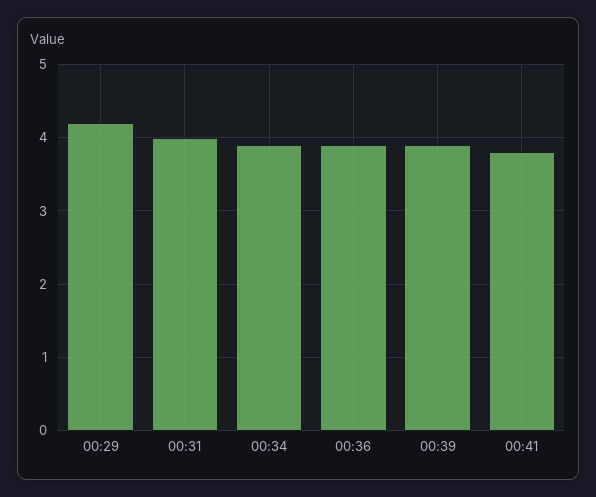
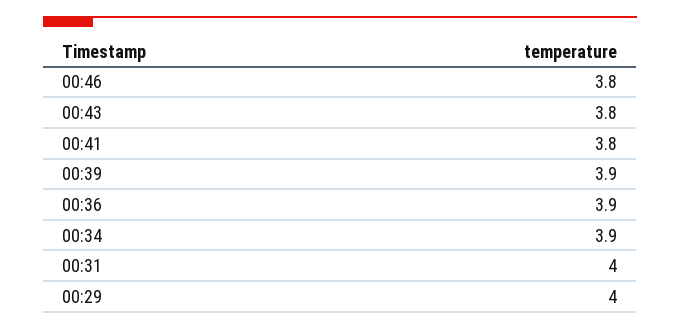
00:29: 4.2 -> 4
00:46: none -> 3.8
00:43: none -> 3.8

